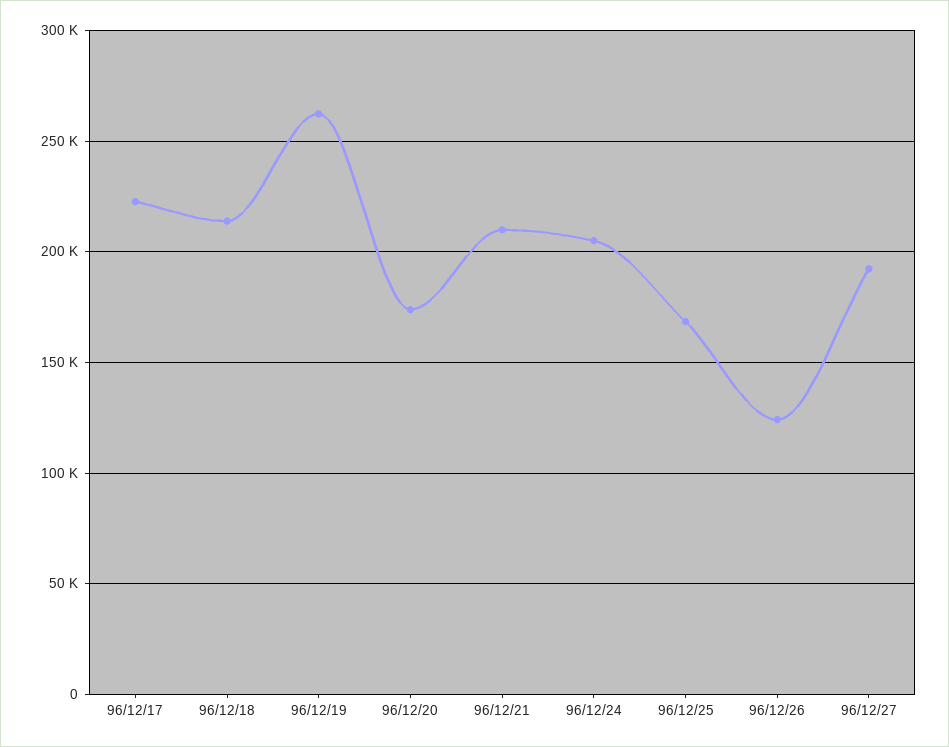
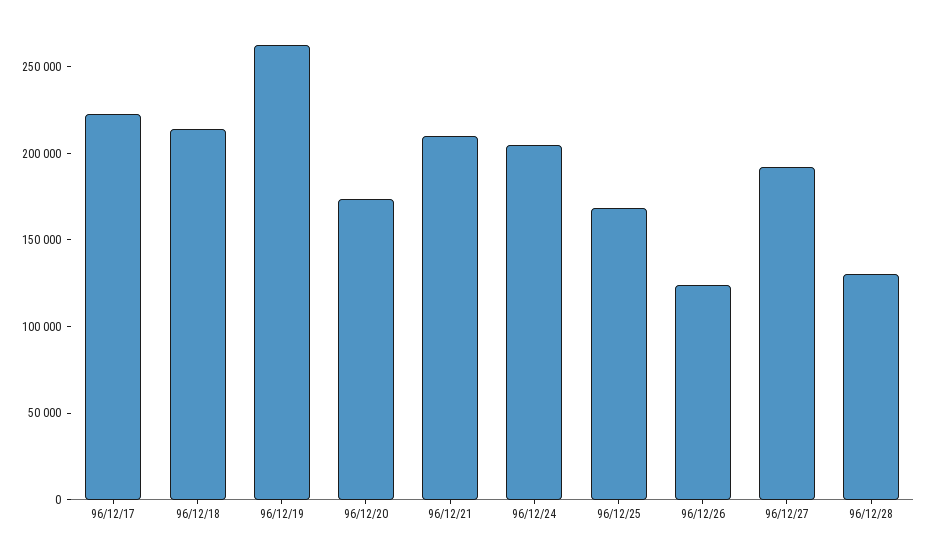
96/12/28: none -> 130000

